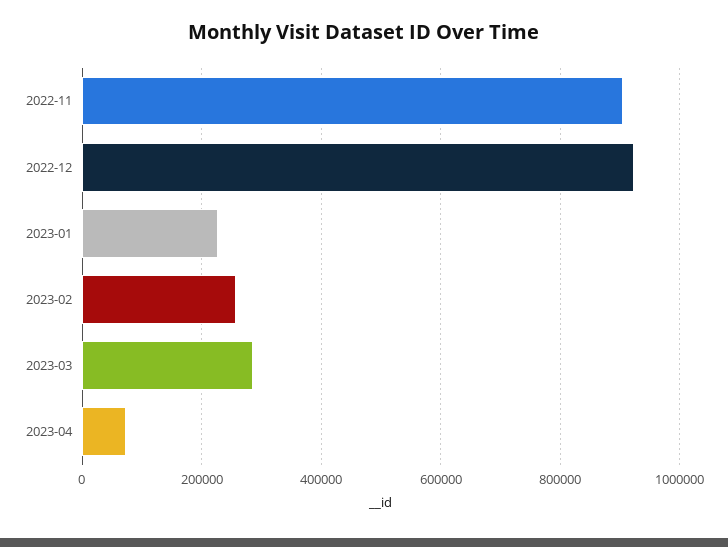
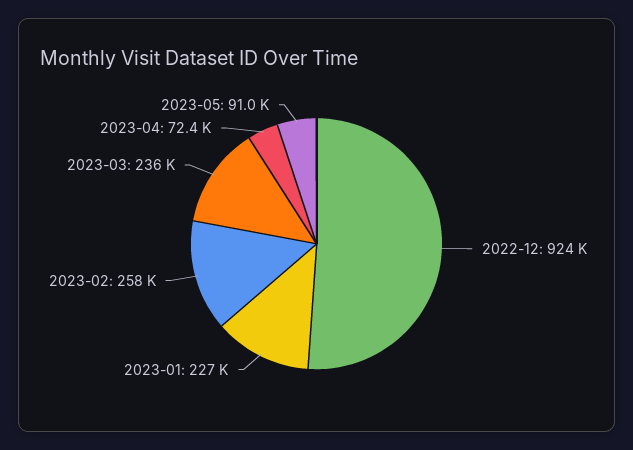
2022-11: 900000 -> none
2023-03: 280000 -> 236000
2023-05: none -> 91000

